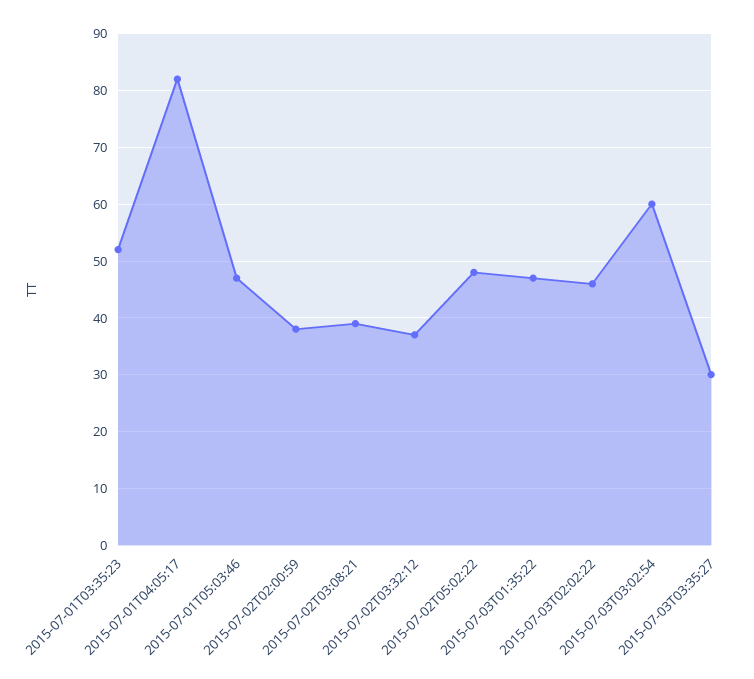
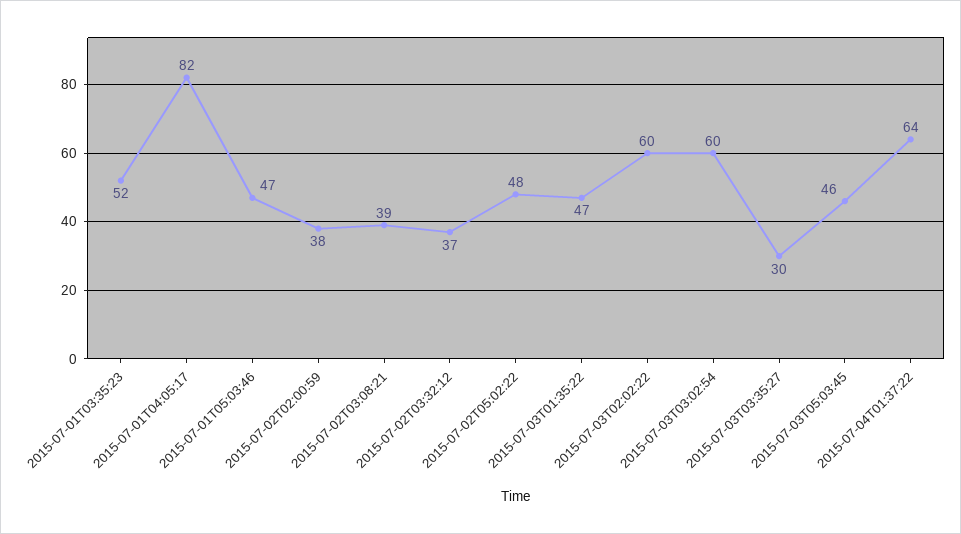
2015-07-03T02:02:22: 45 -> 60
2015-07-03T05:03:45: none -> 46
2015-07-04T01:37:22: none -> 64

